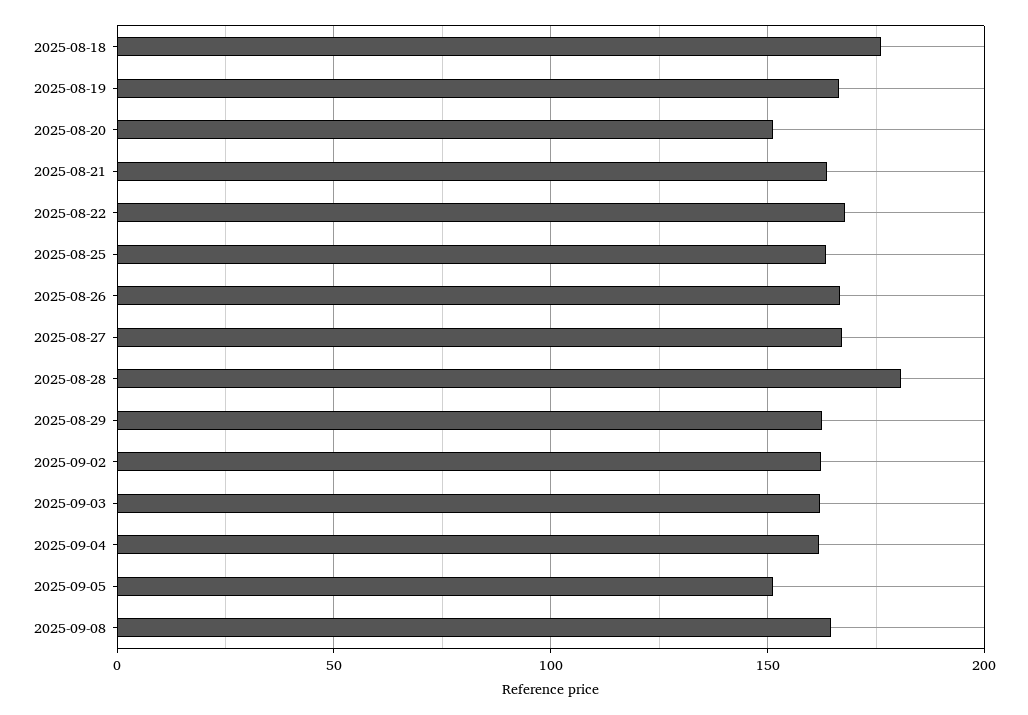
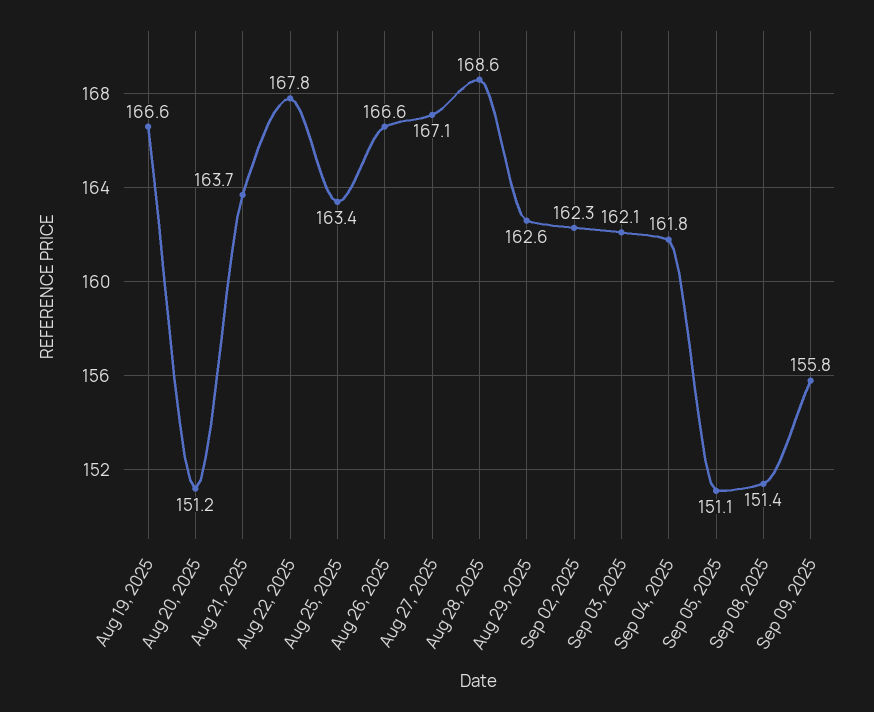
2025-08-18: 175 -> none
2025-08-28: 180 -> 168.6
2025-09-08: 165 -> 151.4
Sep 09, 2025: none -> 155.8

